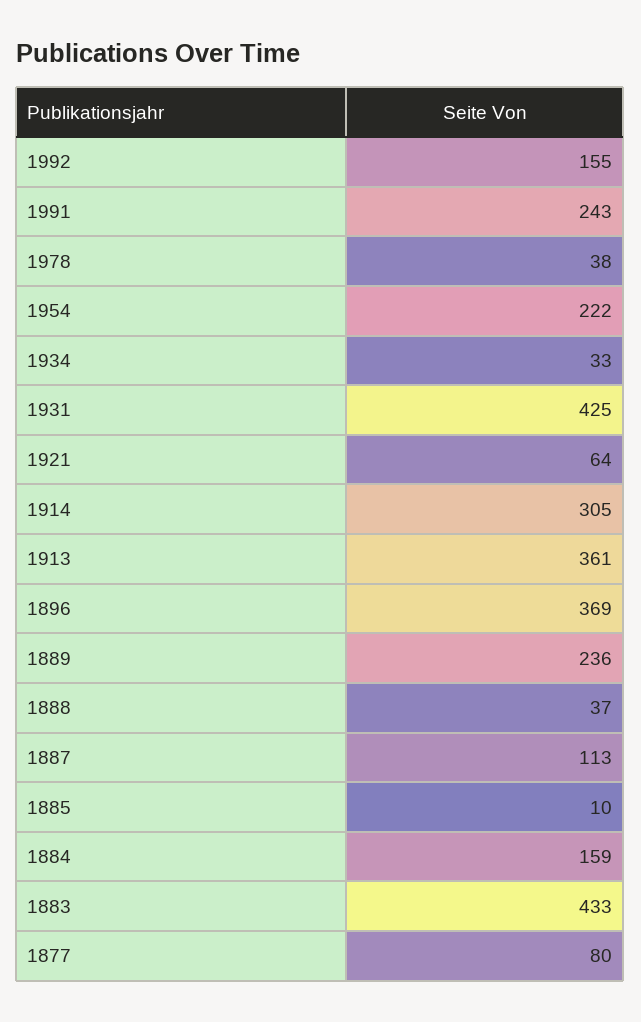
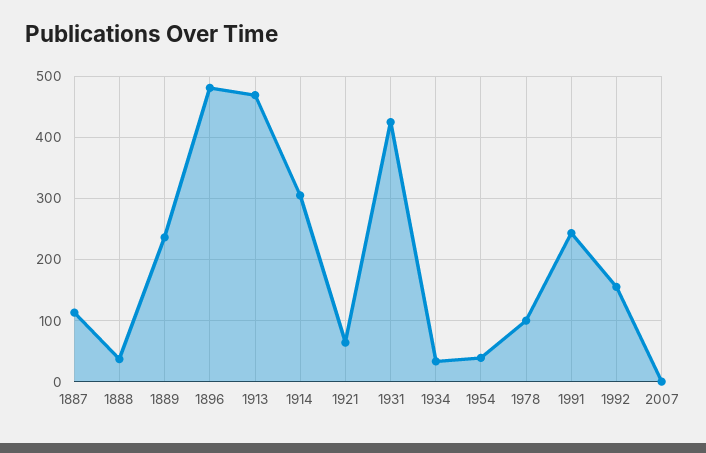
1978: 38 -> 100
1954: 222 -> 40
1913: 361 -> 470
1896: 369 -> 480
1885: 10 -> none
1884: 159 -> none
1883: 433 -> none
1877: 80 -> none
2007: none -> 0

